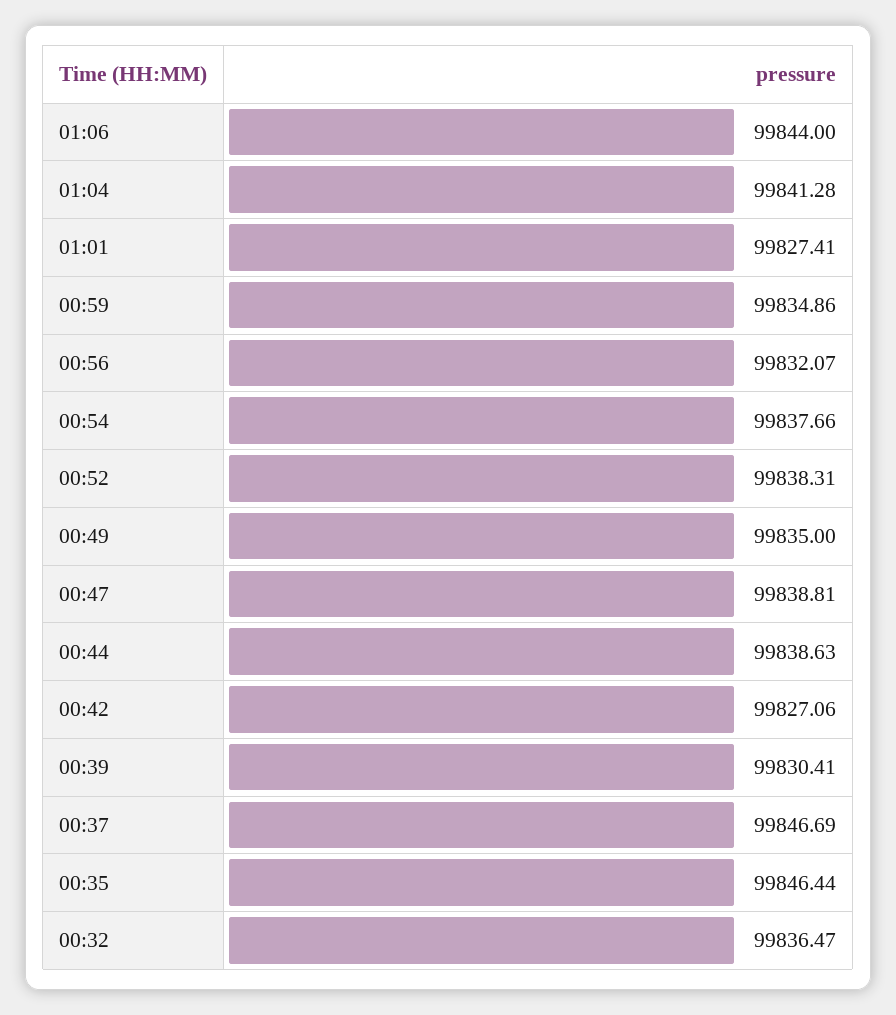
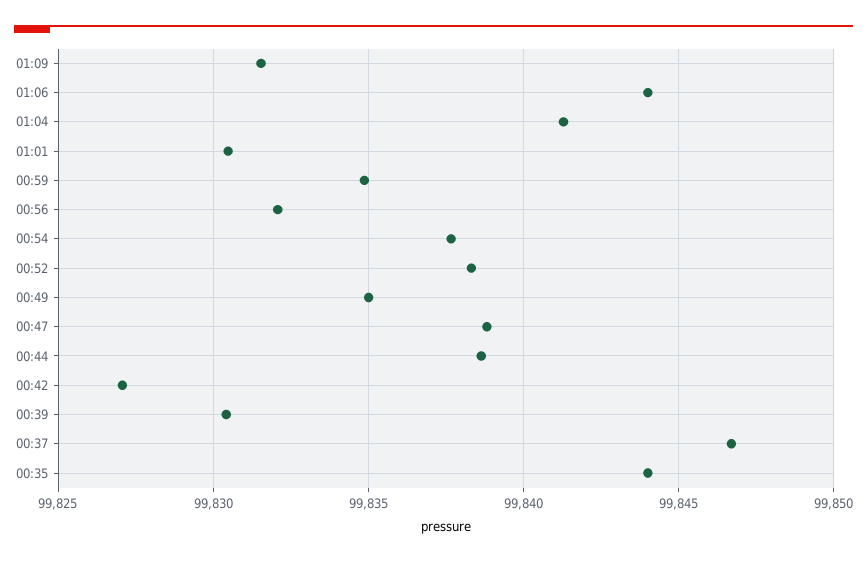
01:01: 99827.41 -> 99830.5
00:35: 99846.44 -> 99844
00:32: 99836.47 -> none
01:09: none -> 99831.5

